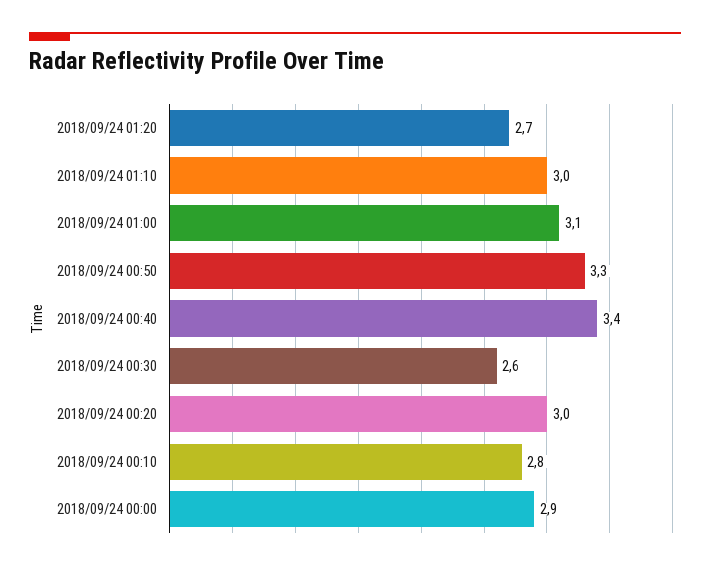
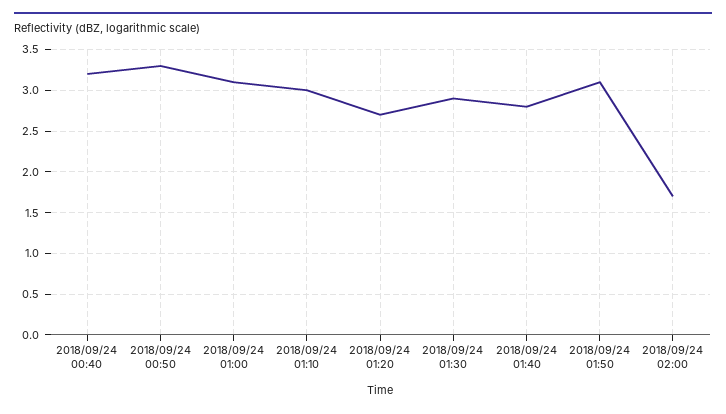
2018/09/24 00:40: 3.4 -> 3.2
2018/09/24 00:30: 2.6 -> none
2018/09/24 00:20: 3 -> none
2018/09/24 00:10: 2.8 -> none
2018/09/24 00:00: 2.9 -> none
2018/09/24 01:30: none -> 2.9
2018/09/24 01:40: none -> 2.8
2018/09/24 01:50: none -> 3.1
2018/09/24 02:00: none -> 1.7

